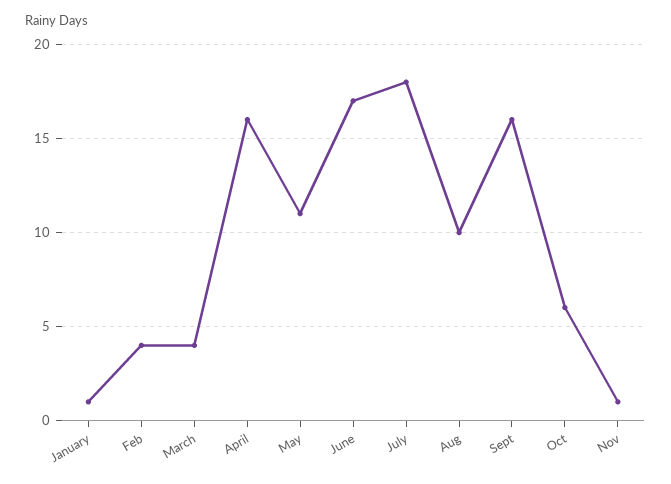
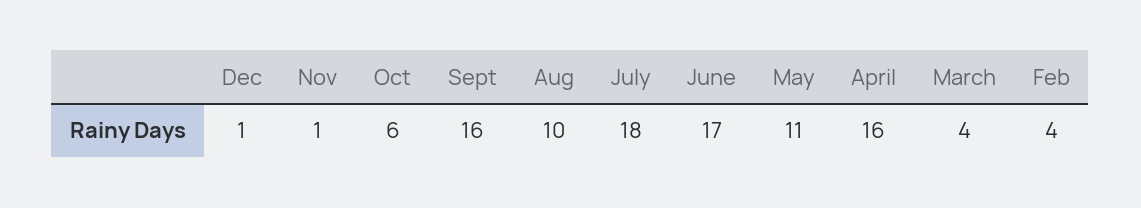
January: 1 -> none
Dec: none -> 1

